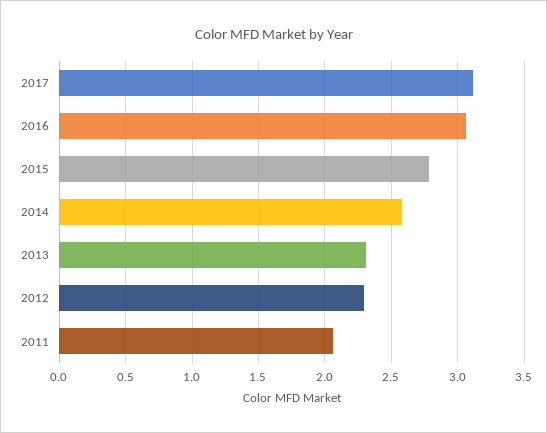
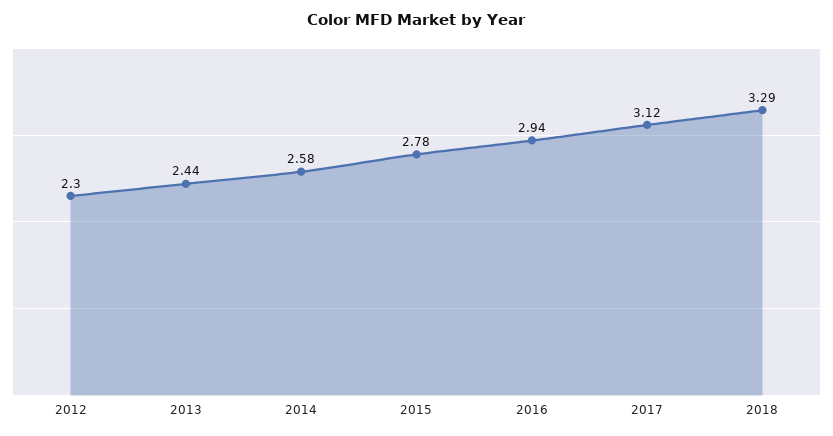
2016: 3.05 -> 2.94
2013: 2.3 -> 2.44
2011: 2.05 -> none
2018: none -> 3.29

